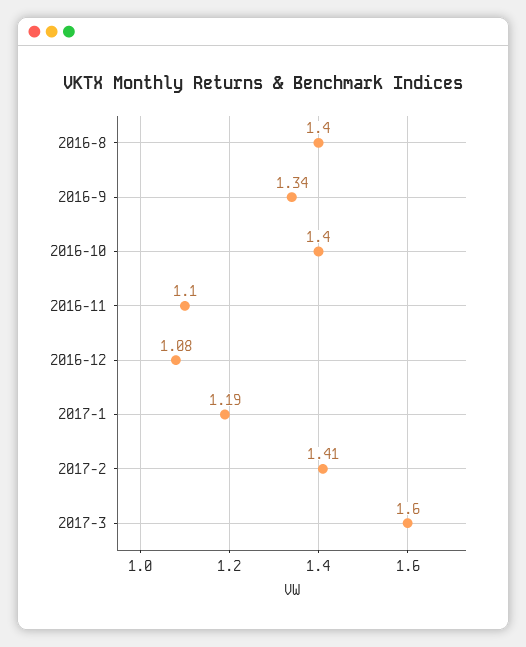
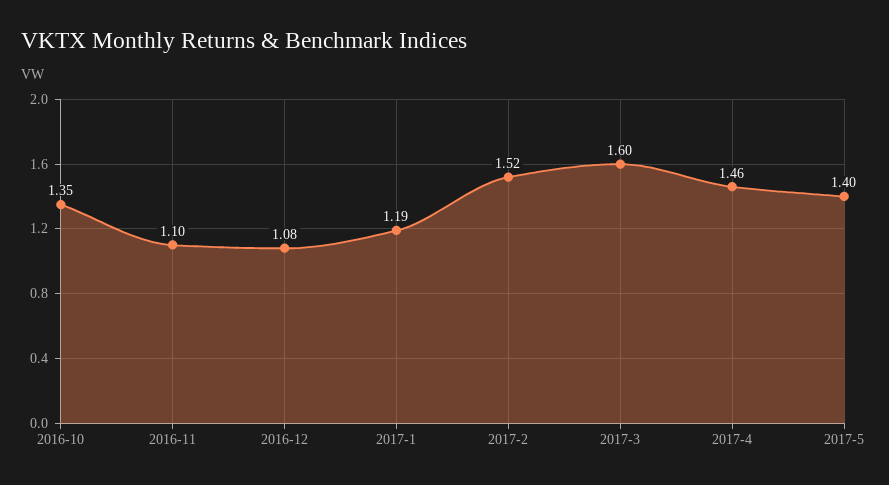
2016-8: 1.4 -> none
2016-9: 1.34 -> none
2016-10: 1.4 -> 1.35
2017-2: 1.41 -> 1.52
2017-4: none -> 1.46
2017-5: none -> 1.4

